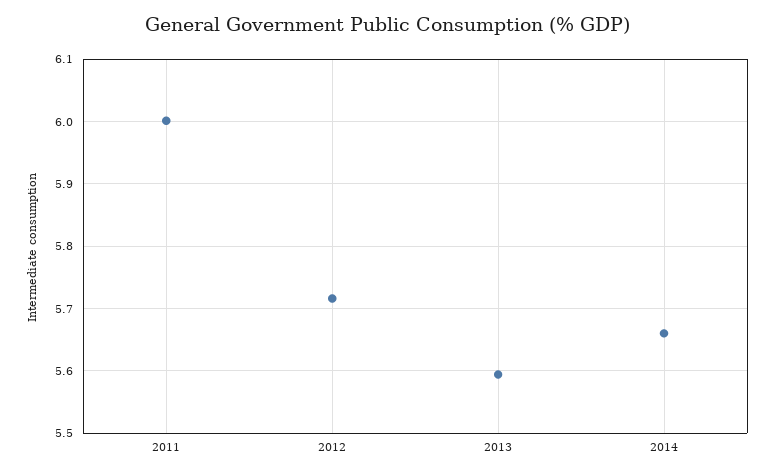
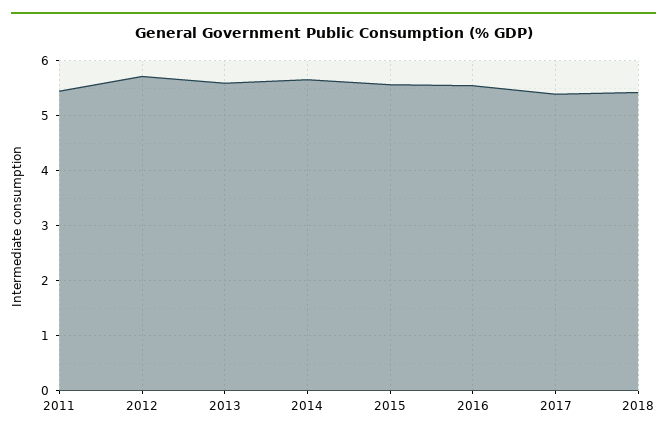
2011: 6 -> 5.4
2015: none -> 5.6
2016: none -> 5.6
2017: none -> 5.4
2018: none -> 5.4

